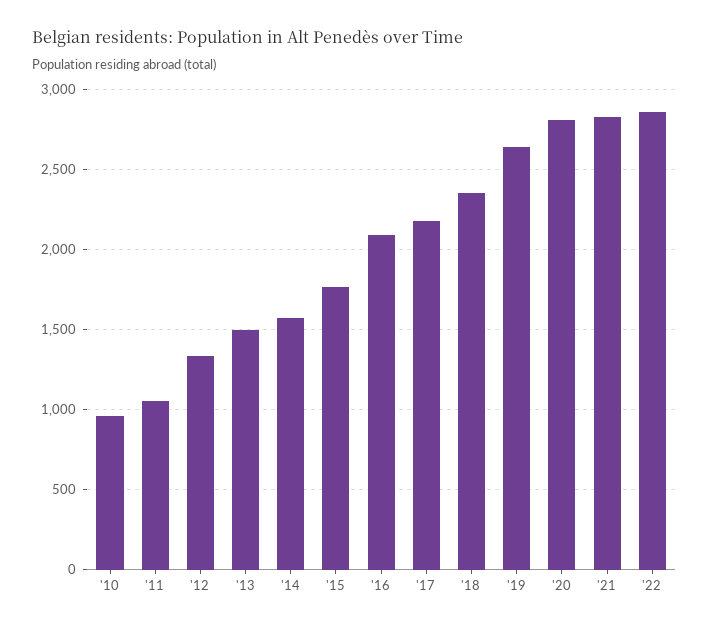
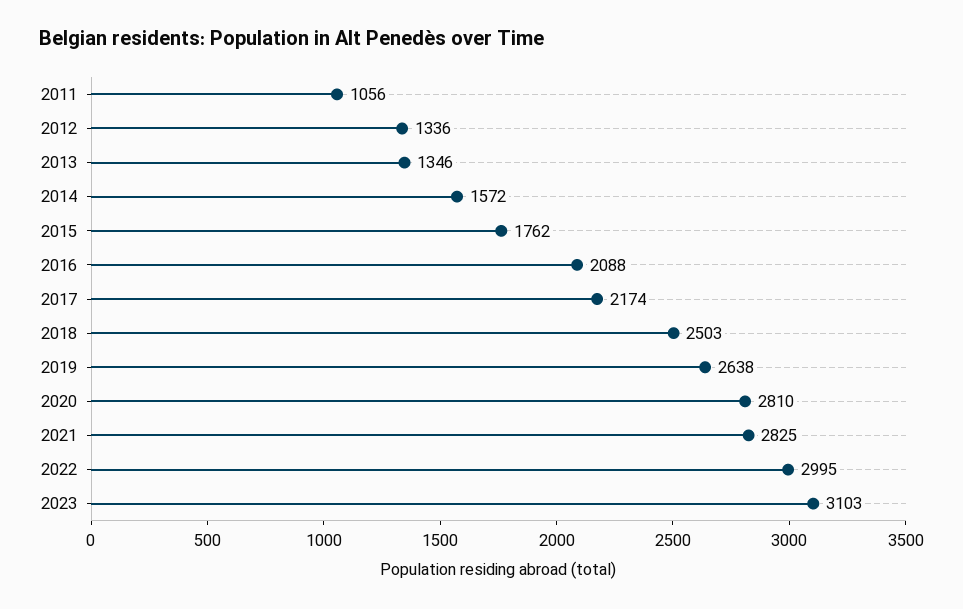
'10: 950 -> none
'13: 1500 -> 1346
'18: 2350 -> 2503
'22: 2850 -> 2995
2023: none -> 3103

